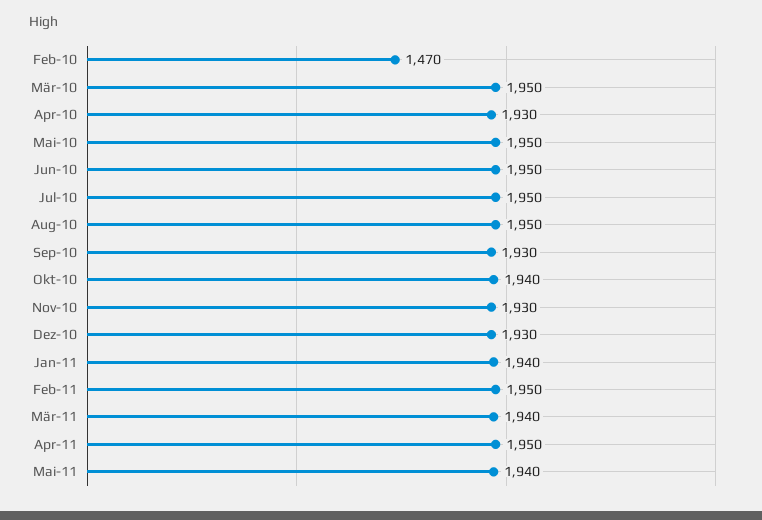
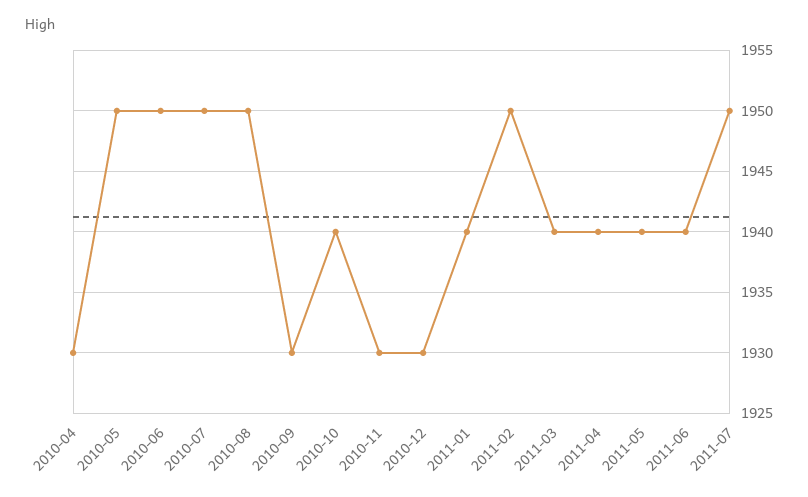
Feb-10: 1470 -> none
Mär-10: 1950 -> none
Apr-11: 1950 -> 1940
2011-06: none -> 1940
2011-07: none -> 1950

